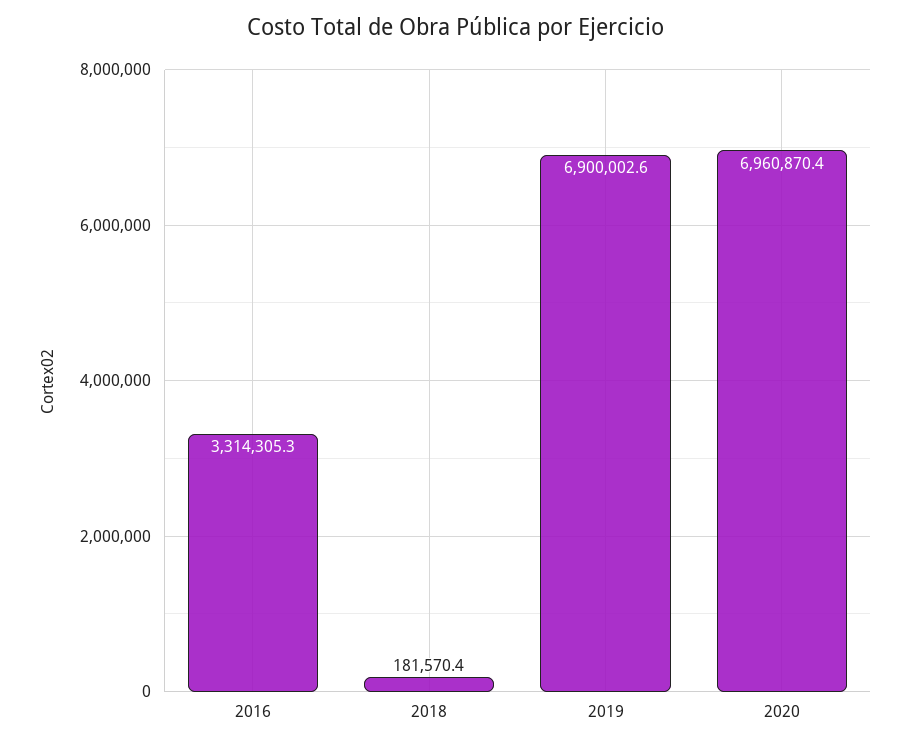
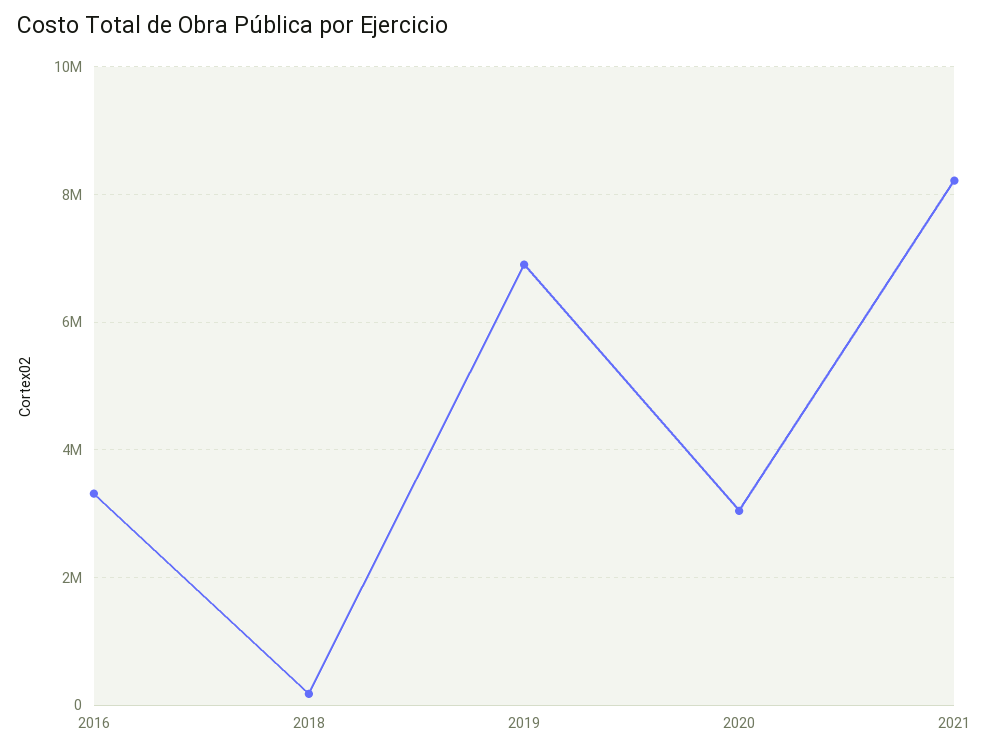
2020: 6960870.4 -> 3000000
2021: none -> 8200000

